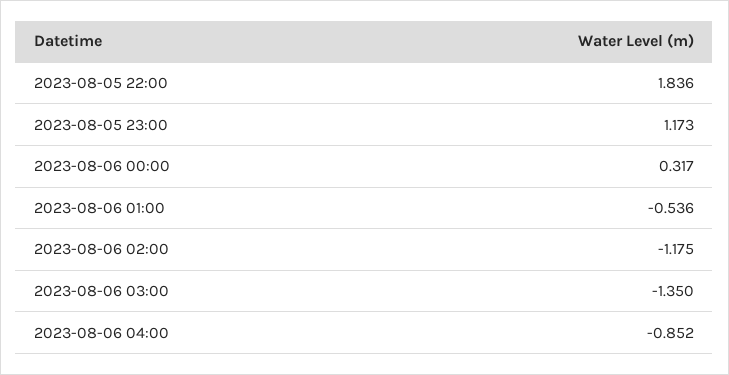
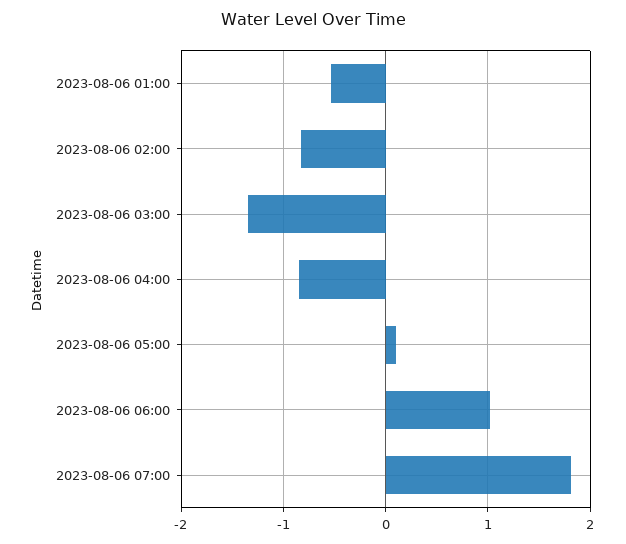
2023-08-05 22:00: 1.836 -> none
2023-08-05 23:00: 1.173 -> none
2023-08-06 00:00: 0.317 -> none
2023-08-06 02:00: -1.175 -> -0.8
2023-08-06 05:00: none -> 0.1
2023-08-06 06:00: none -> 1
2023-08-06 07:00: none -> 1.8

